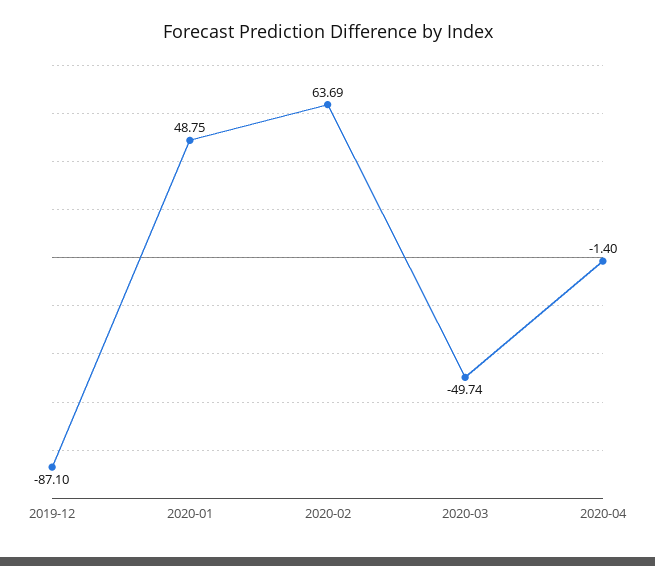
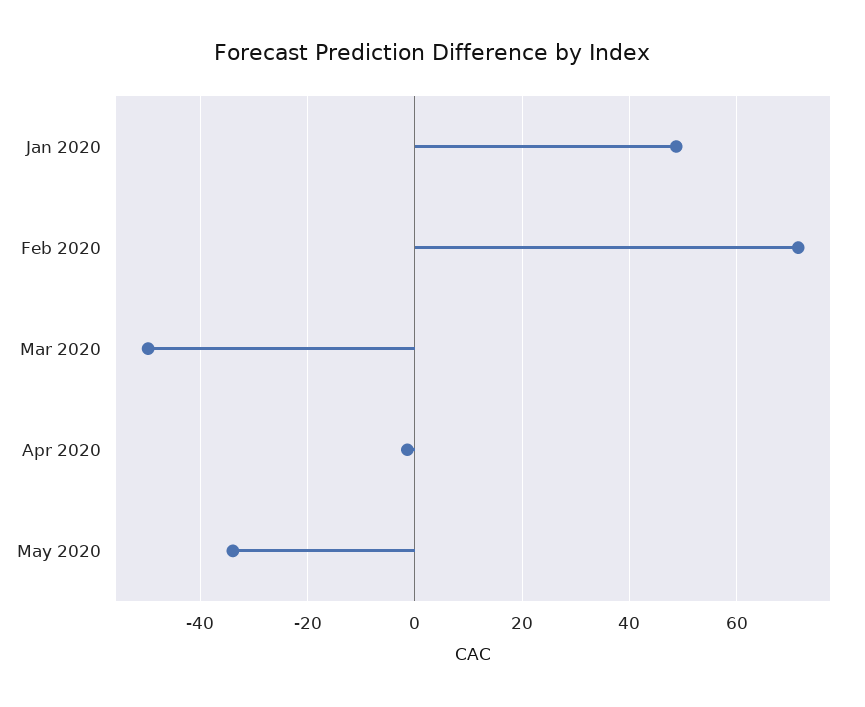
2019-12: -87.1 -> none
2020-02: 63.69 -> 72
May 2020: none -> -34

